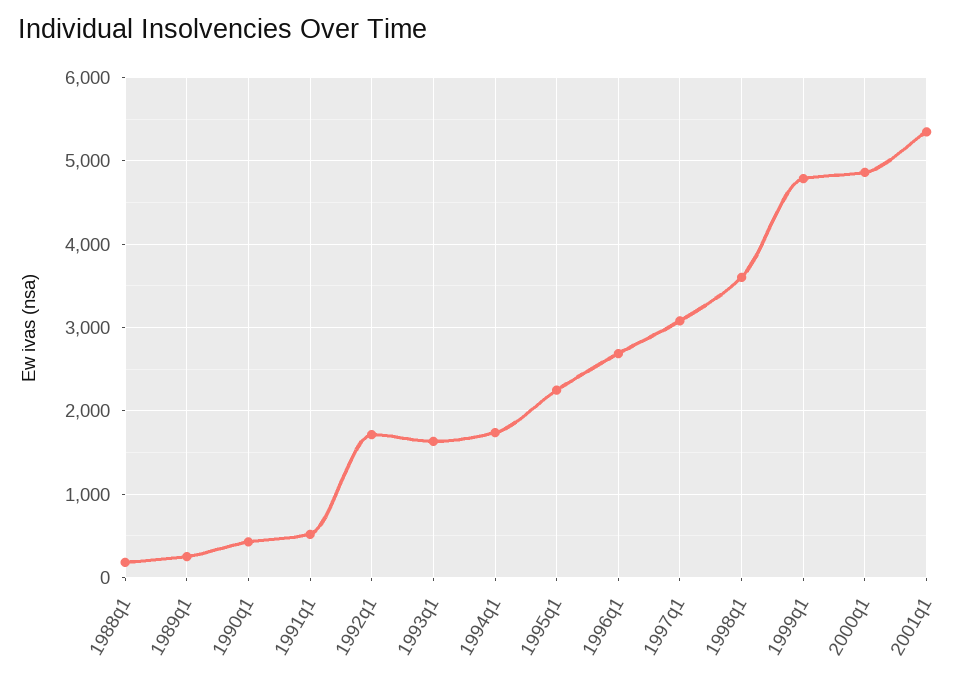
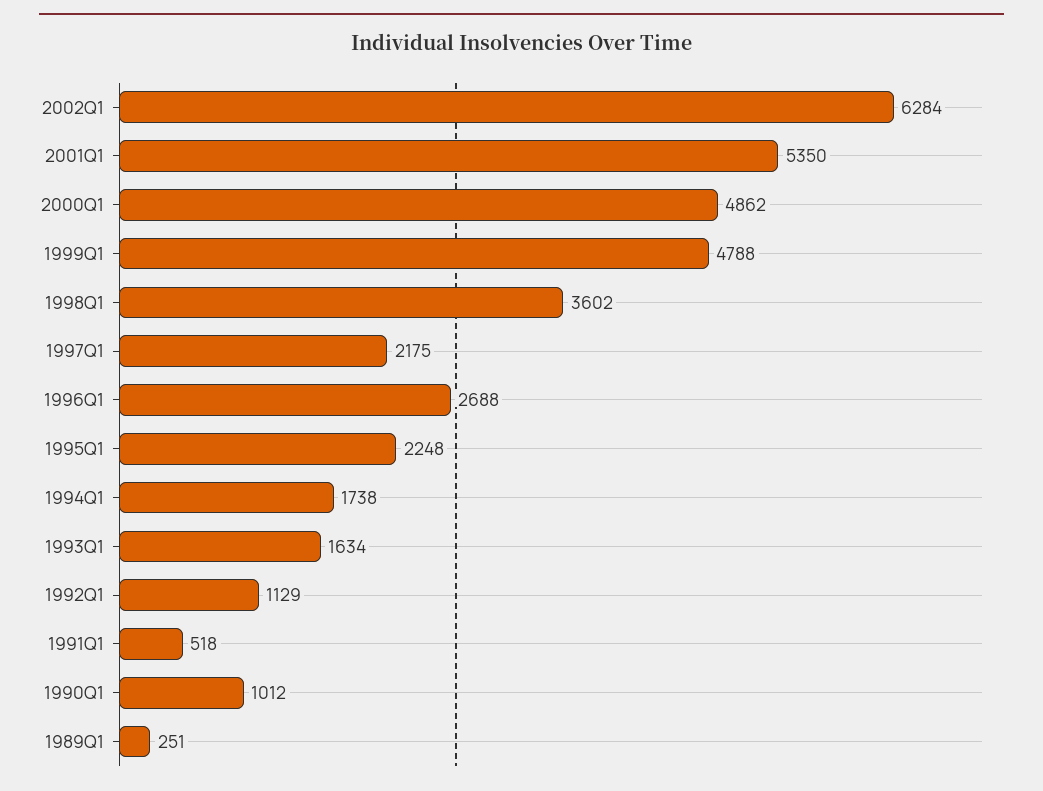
1988q1: 200 -> none
1990q1: 400 -> 1012
1992q1: 1700 -> 1129
1997q1: 3100 -> 2175
2002Q1: none -> 6284

